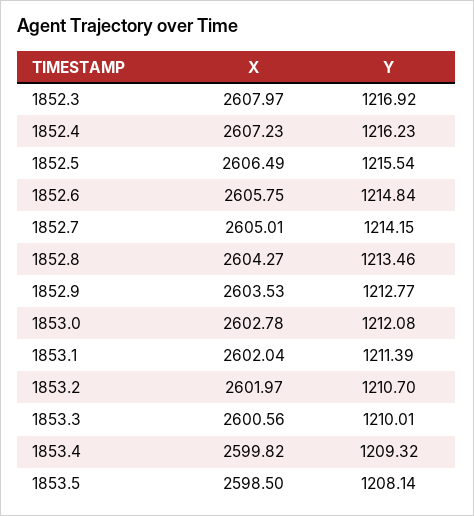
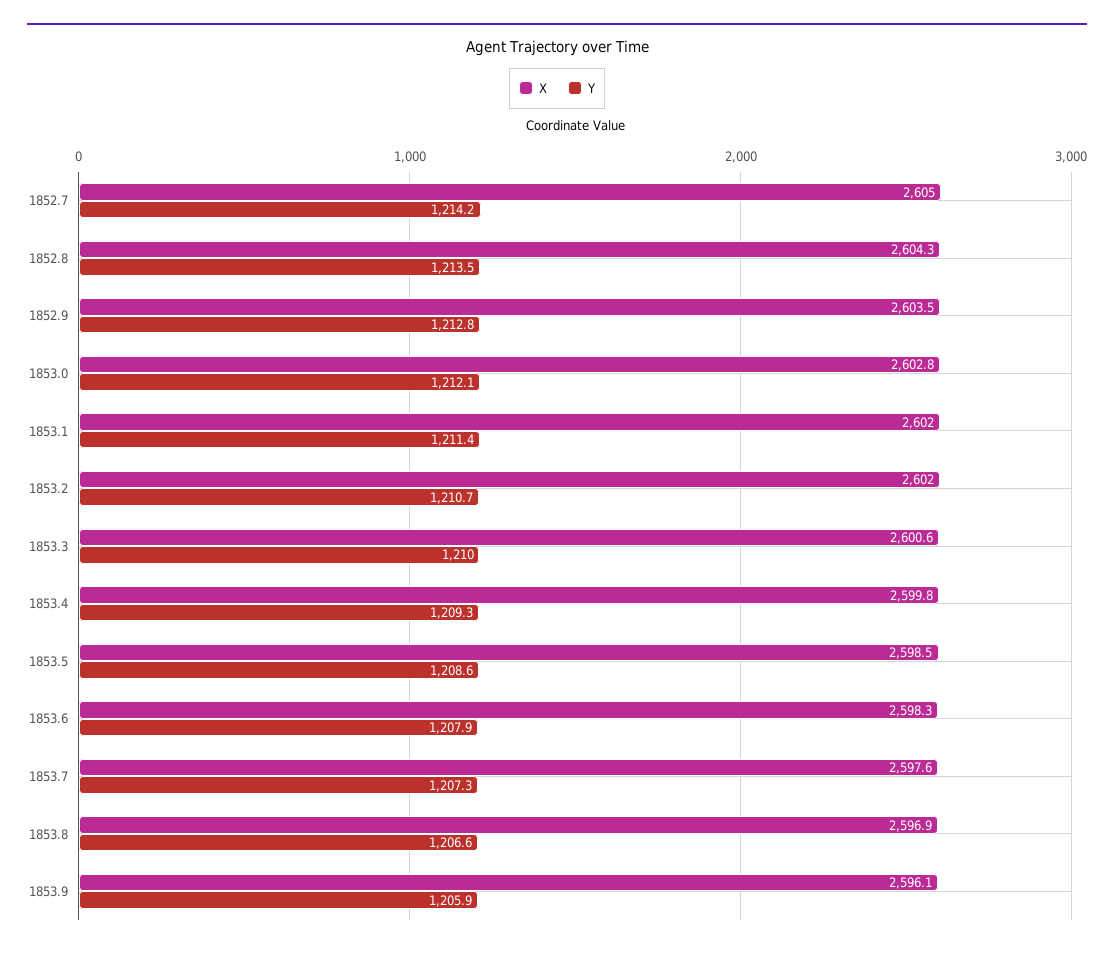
X, 1852.3: 2607.97 -> none
Y, 1852.3: 1216.92 -> none
X, 1852.4: 2607.23 -> none
Y, 1852.4: 1216.23 -> none
X, 1852.5: 2606.49 -> none
Y, 1852.5: 1215.54 -> none
X, 1852.6: 2605.75 -> none
Y, 1852.6: 1214.84 -> none
Y, 1853.5: 1208.14 -> 1208.6
X, 1853.6: none -> 2598.3
Y, 1853.6: none -> 1207.9
X, 1853.7: none -> 2597.6
Y, 1853.7: none -> 1207.3
X, 1853.8: none -> 2596.9
Y, 1853.8: none -> 1206.6
X, 1853.9: none -> 2596.1
Y, 1853.9: none -> 1205.9

